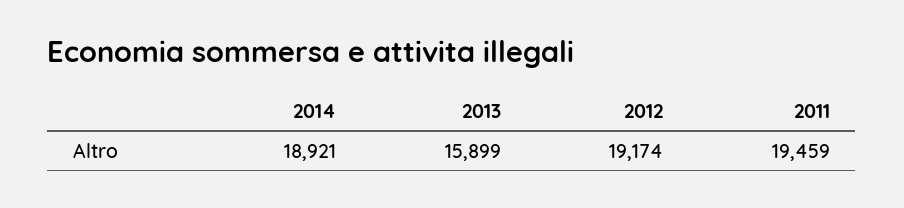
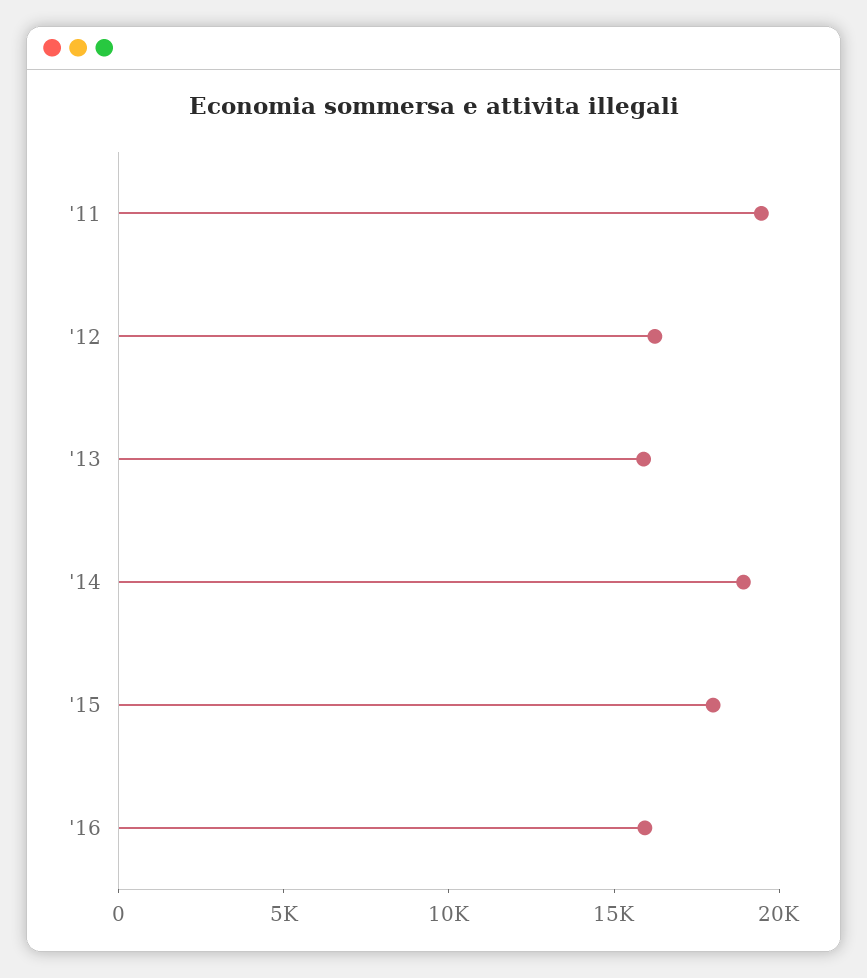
2012: 19174 -> 16000
'15: none -> 18000
'16: none -> 16000

